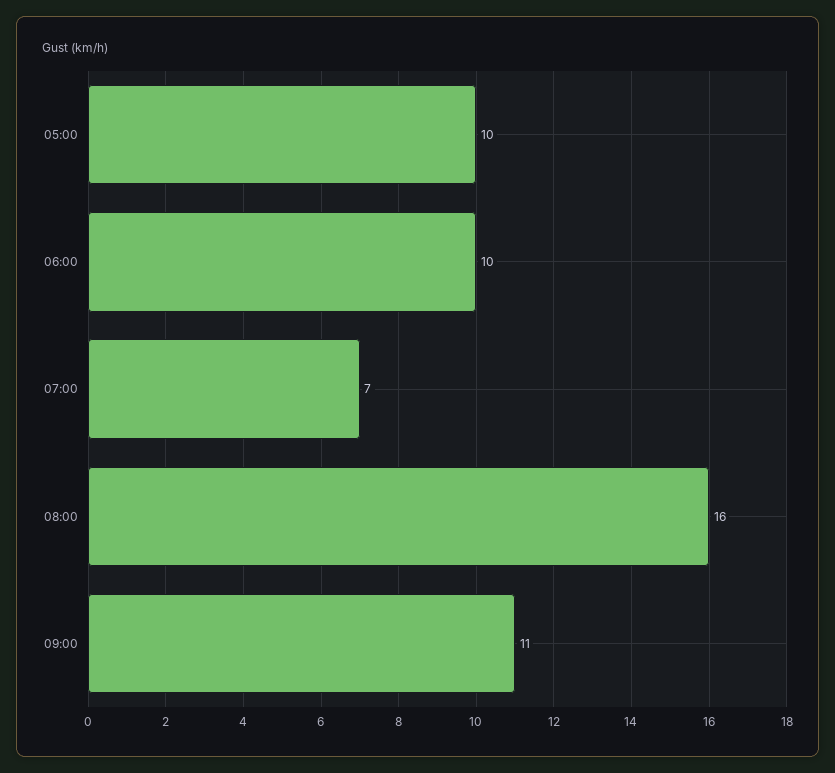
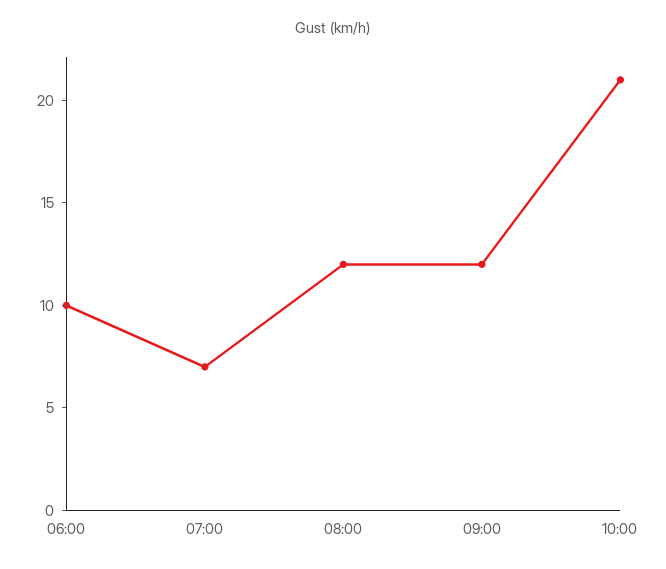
05:00: 10 -> none
08:00: 16 -> 12
09:00: 11 -> 12
10:00: none -> 21

